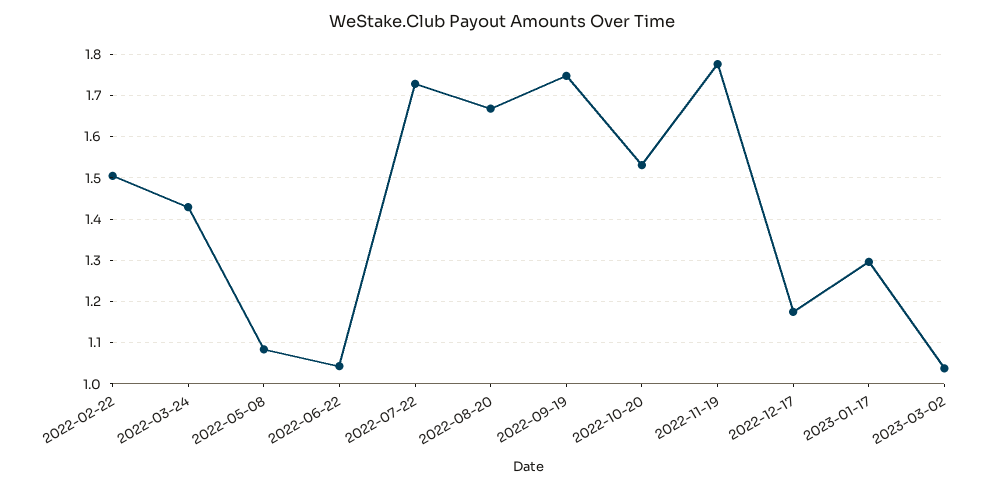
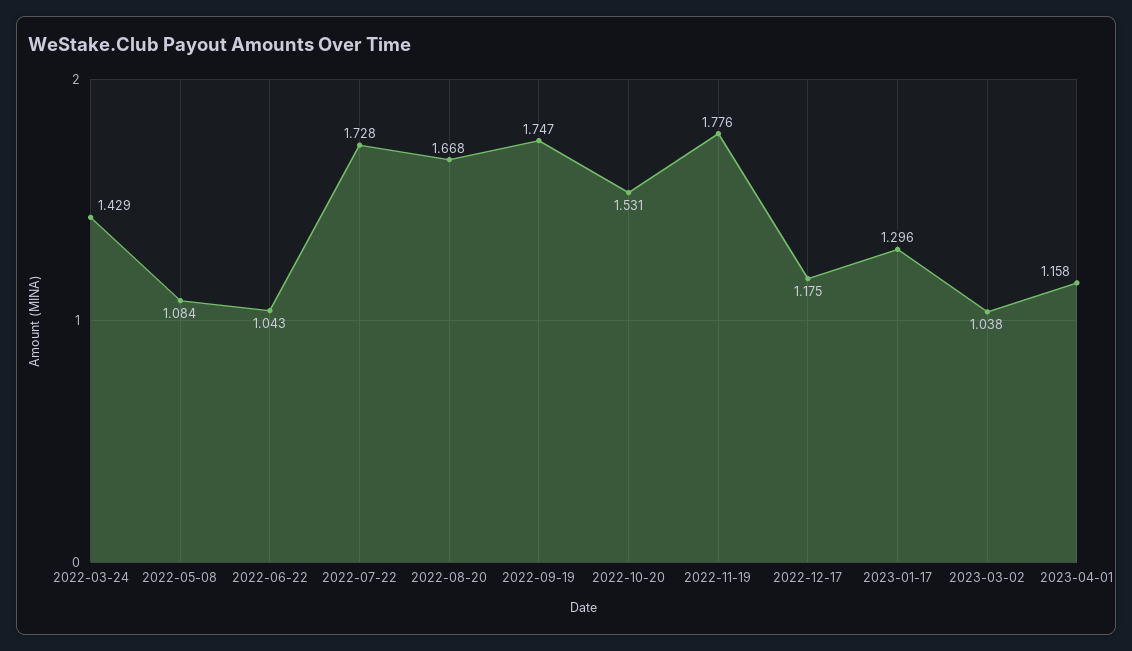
2022-02-22: 1.5 -> none
2023-04-01: none -> 1.158

